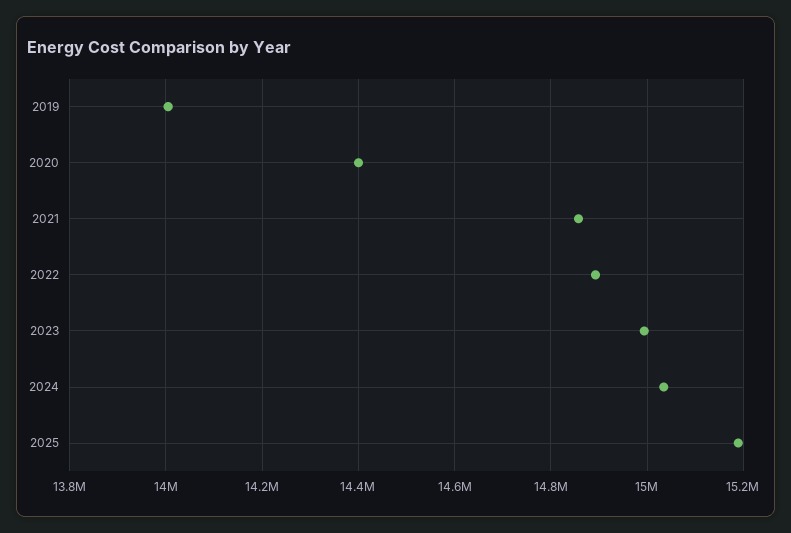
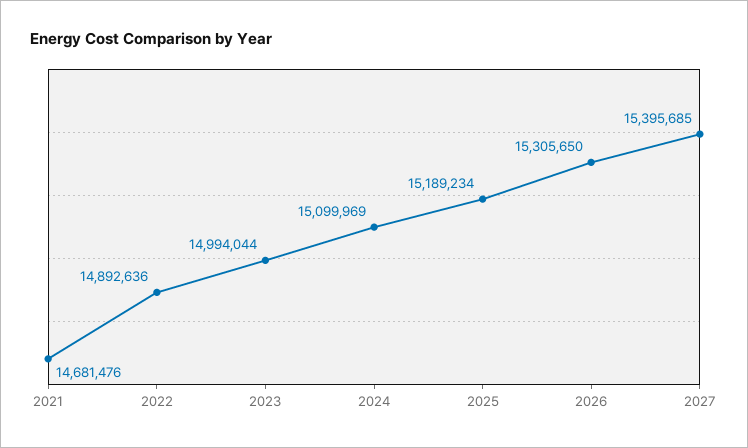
2019: 14000000 -> none
2020: 14400000 -> none
2021: 14860000 -> 14681476
2024: 15040000 -> 15099969
2026: none -> 15305650
2027: none -> 15395685

